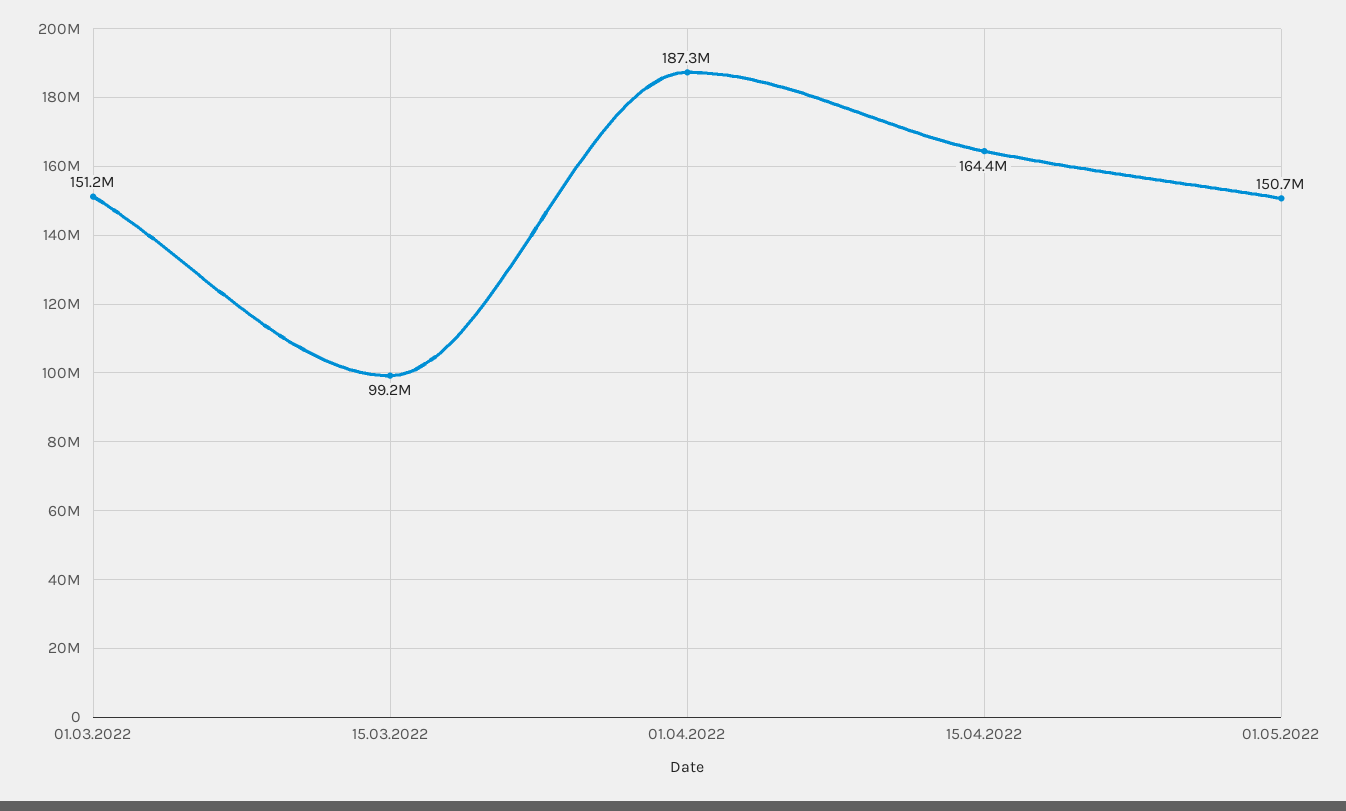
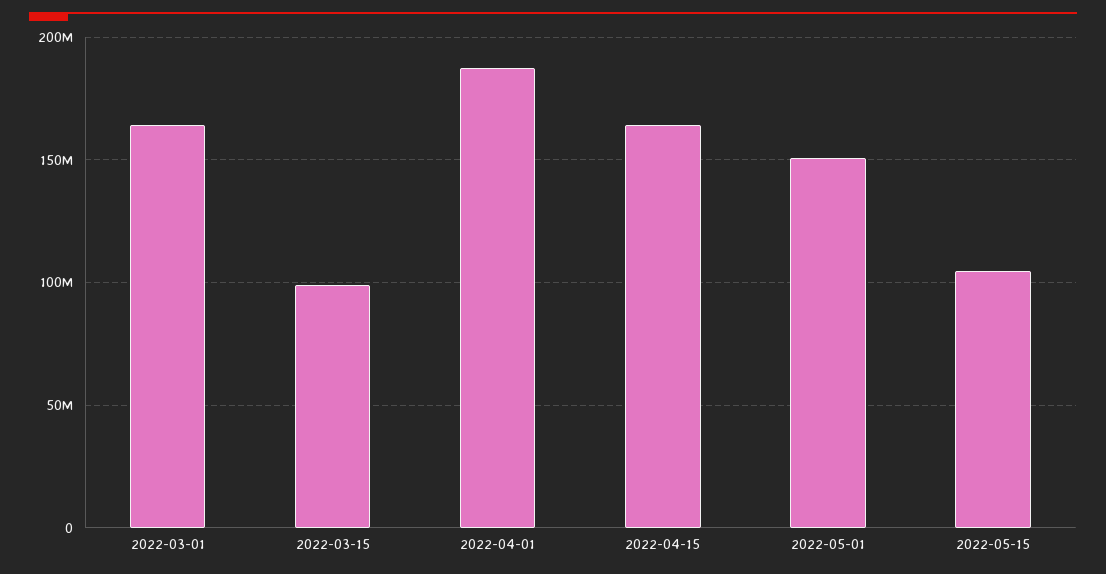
01.03.2022: 151200000 -> 165000000
2022-05-15: none -> 105000000

